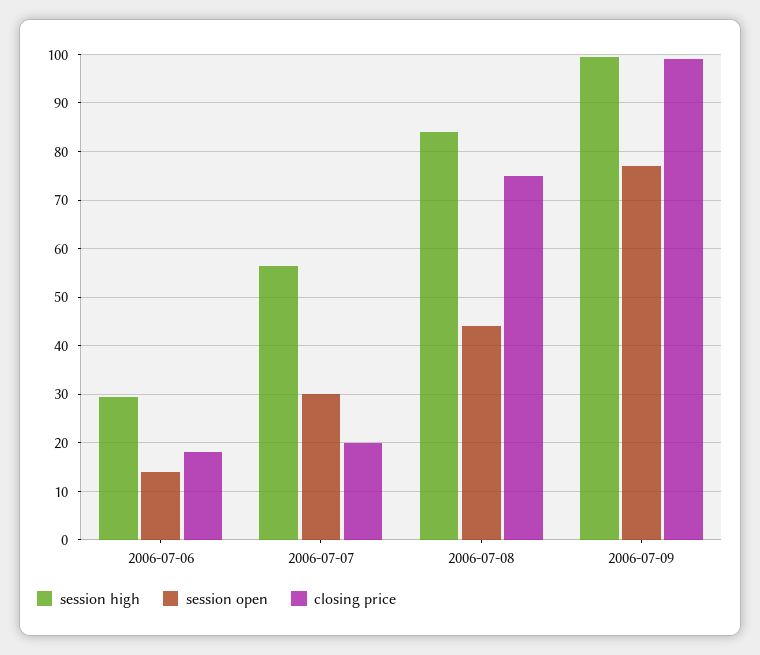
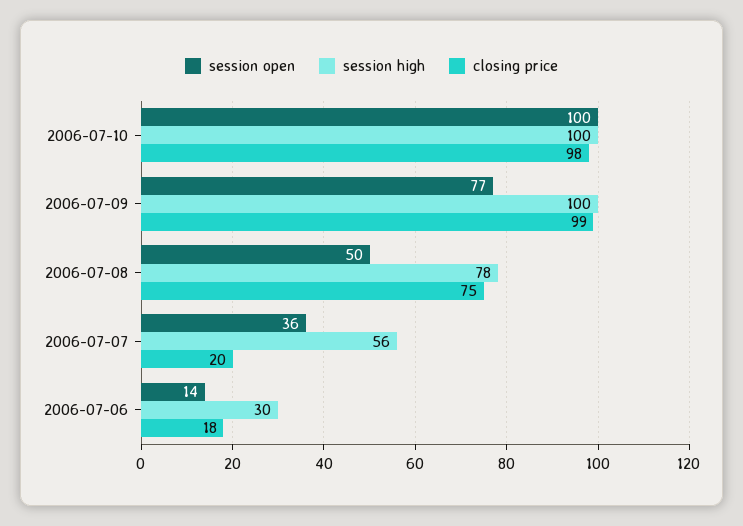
session open, 2006-07-07: 30 -> 36
session high, 2006-07-08: 84 -> 78
session open, 2006-07-08: 44 -> 50
session open, 2006-07-10: none -> 100
session high, 2006-07-10: none -> 100
closing price, 2006-07-10: none -> 98

